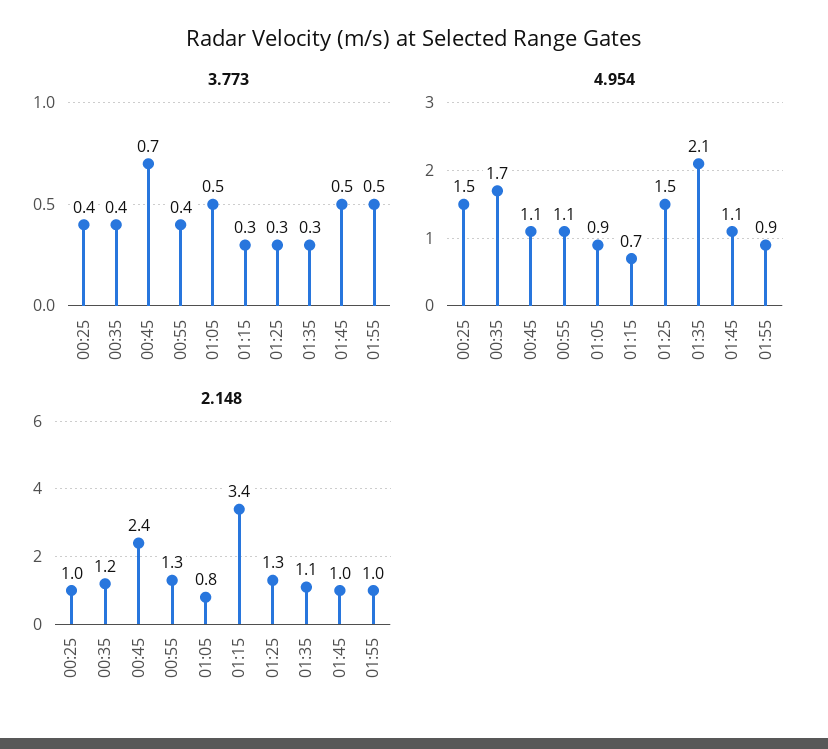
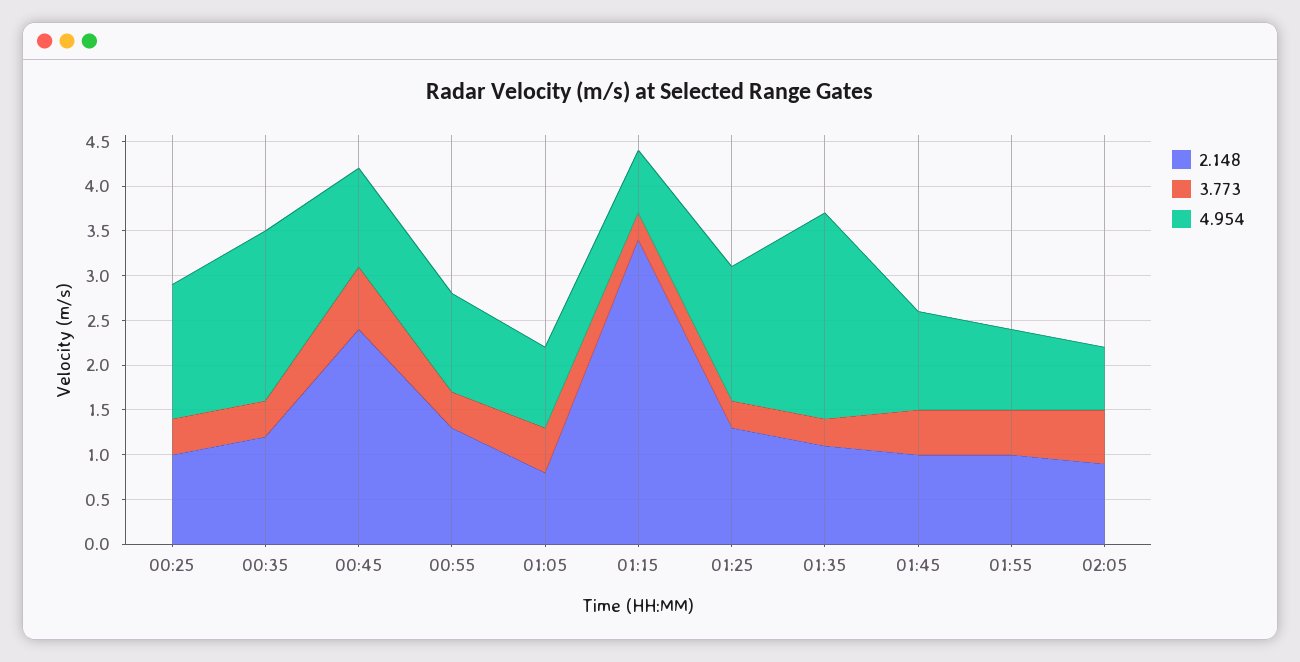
4.954, 00:35: 1.7 -> 1.9
4.954, 01:35: 2.1 -> 2.3
2.148, 02:05: none -> 0.9
3.773, 02:05: none -> 0.6
4.954, 02:05: none -> 0.7

